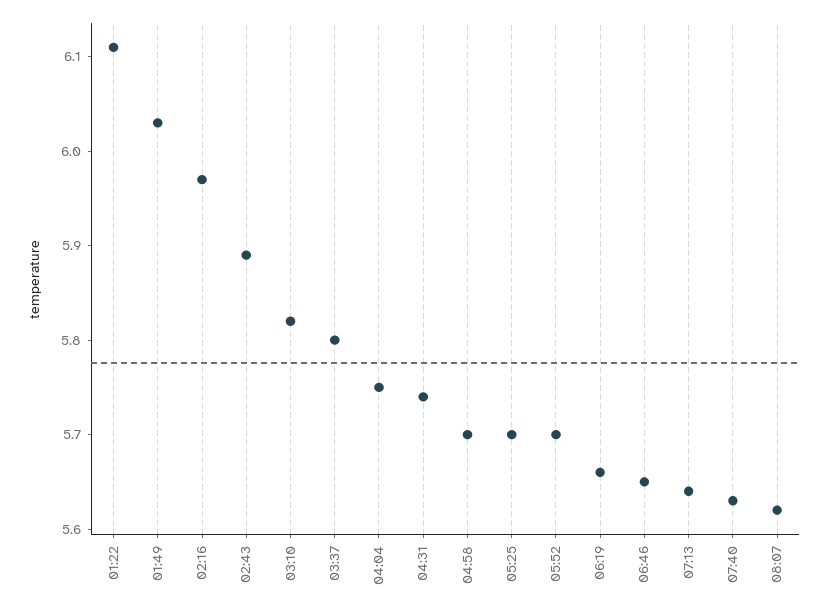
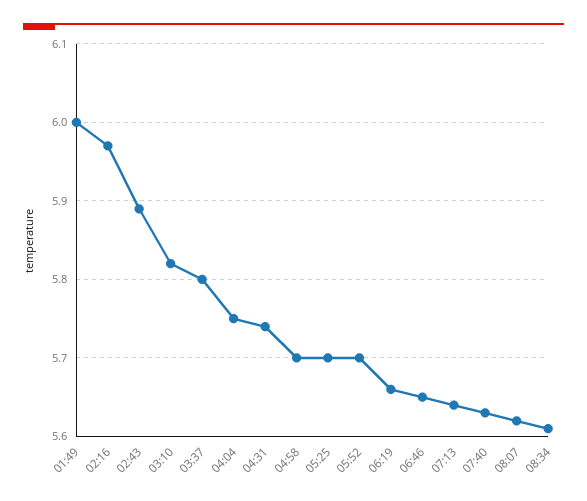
01:22: 6.11 -> none
01:49: 6.03 -> 6
08:34: none -> 5.61

